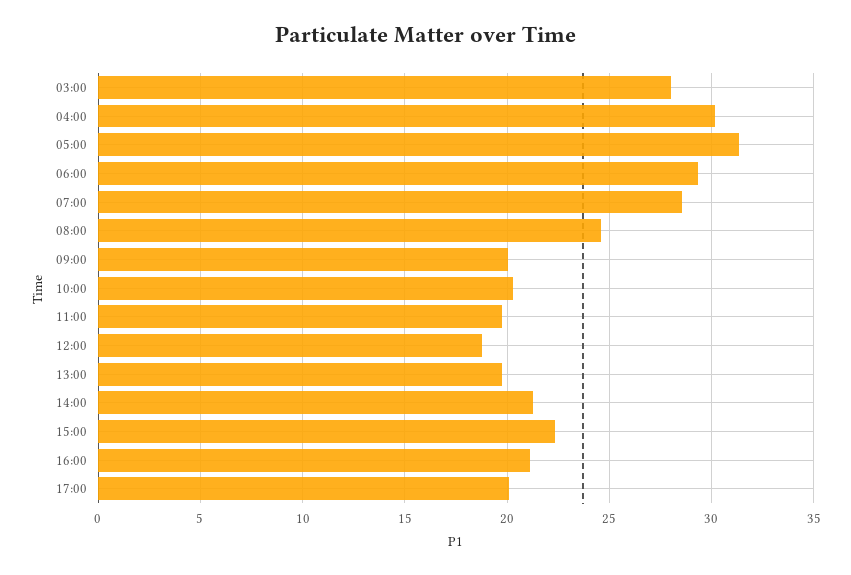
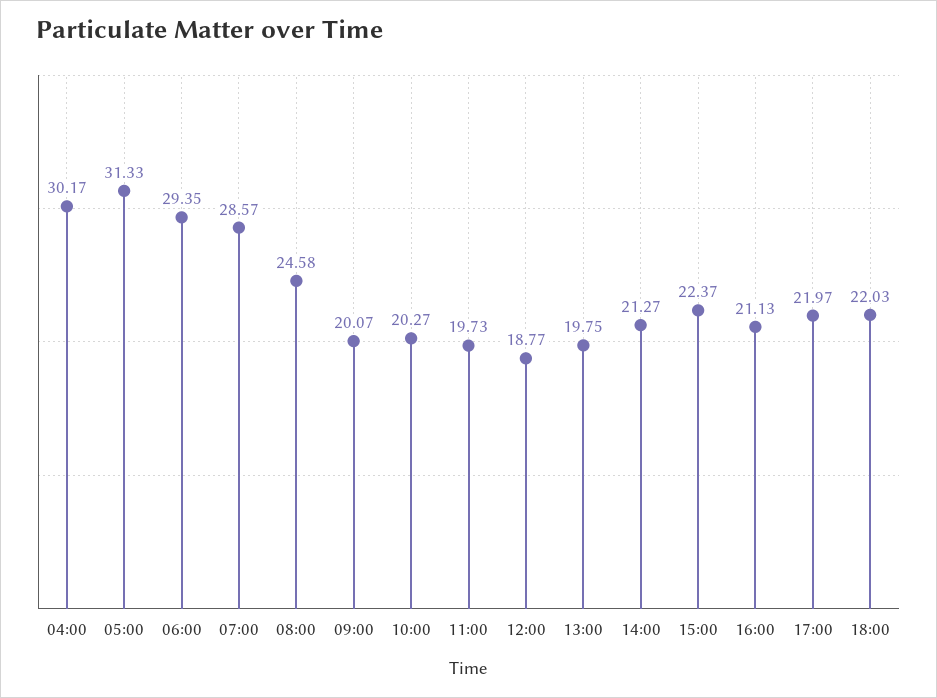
03:00: 28 -> none
17:00: 20 -> 21.97
18:00: none -> 22.03

